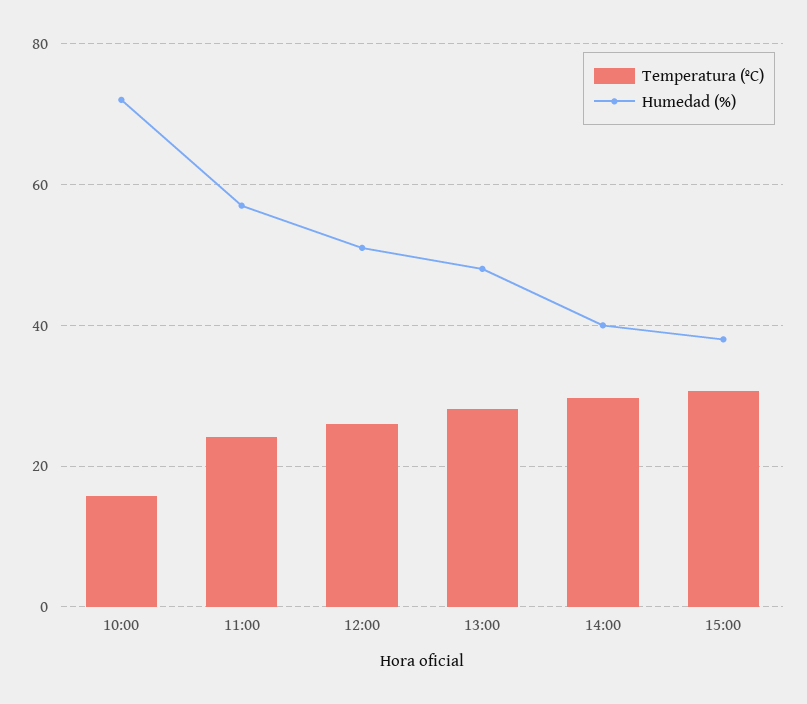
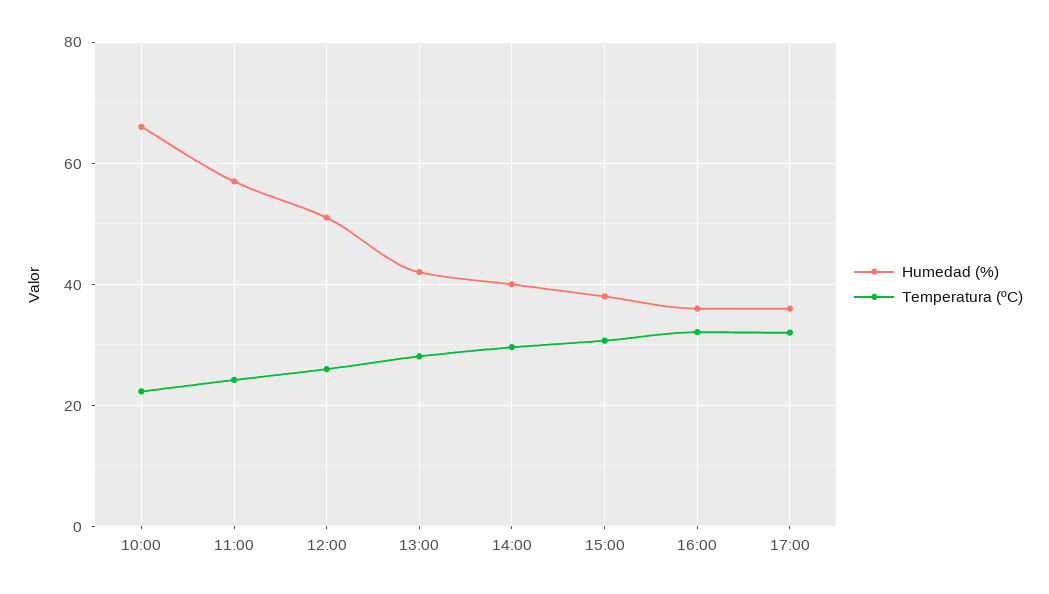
Temperatura (ºC), 10:00: 16 -> 22
Humedad (%), 10:00: 72 -> 66
Humedad (%), 13:00: 48 -> 42
Humedad (%), 16:00: none -> 36
Temperatura (ºC), 16:00: none -> 32
Humedad (%), 17:00: none -> 36
Temperatura (ºC), 17:00: none -> 32

